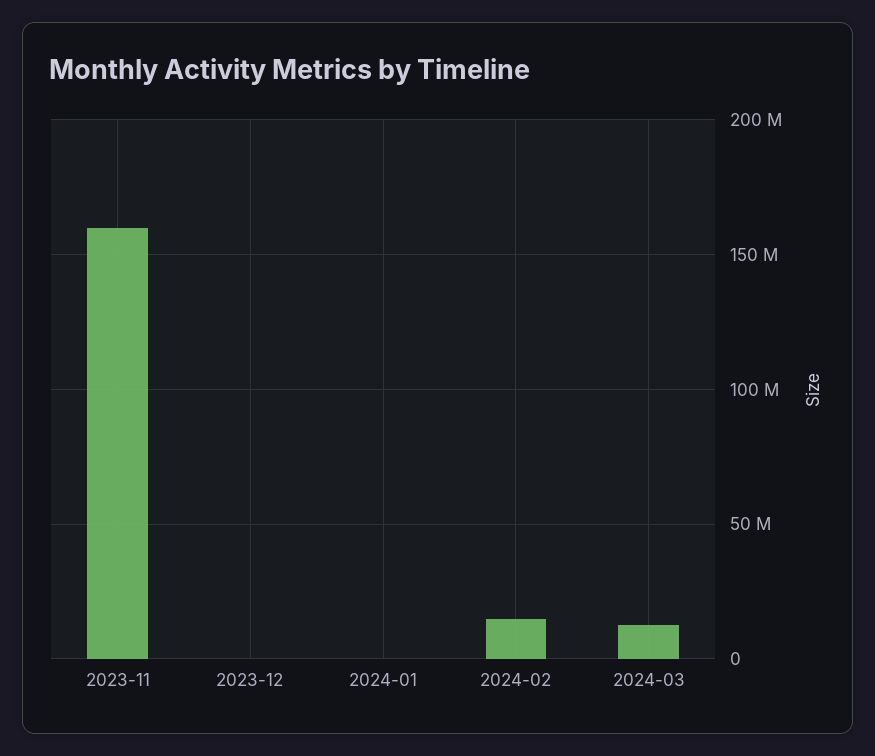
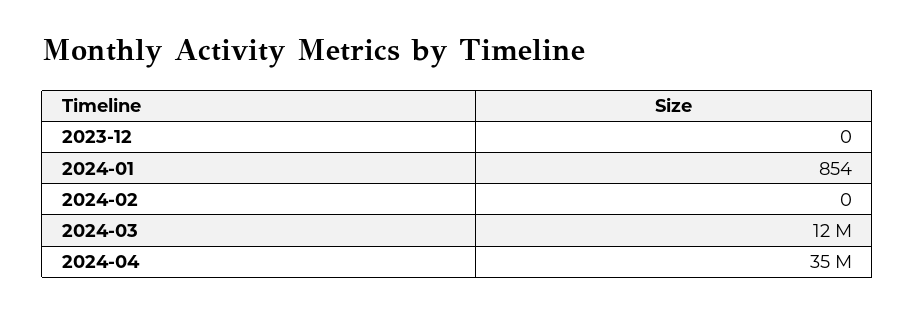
2023-11: 160000000 -> none
2024-02: 15000000 -> 0
2024-04: none -> 35000000

